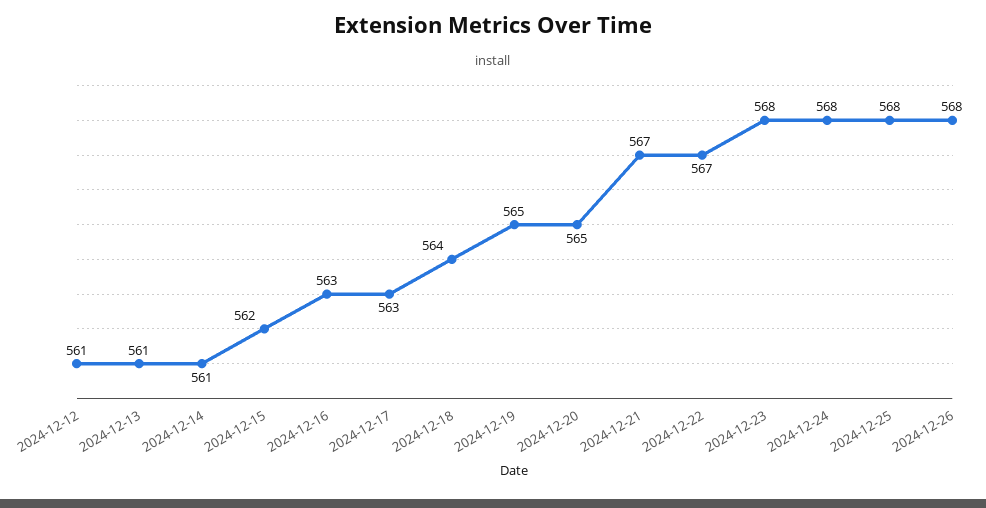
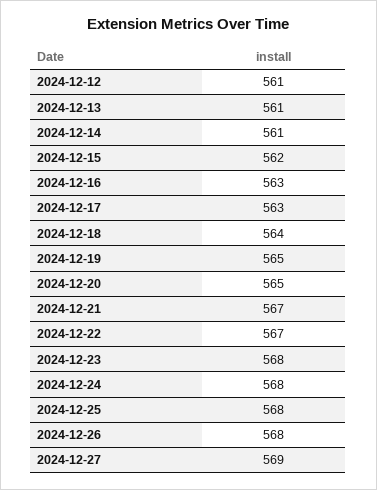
2024-12-27: none -> 569

